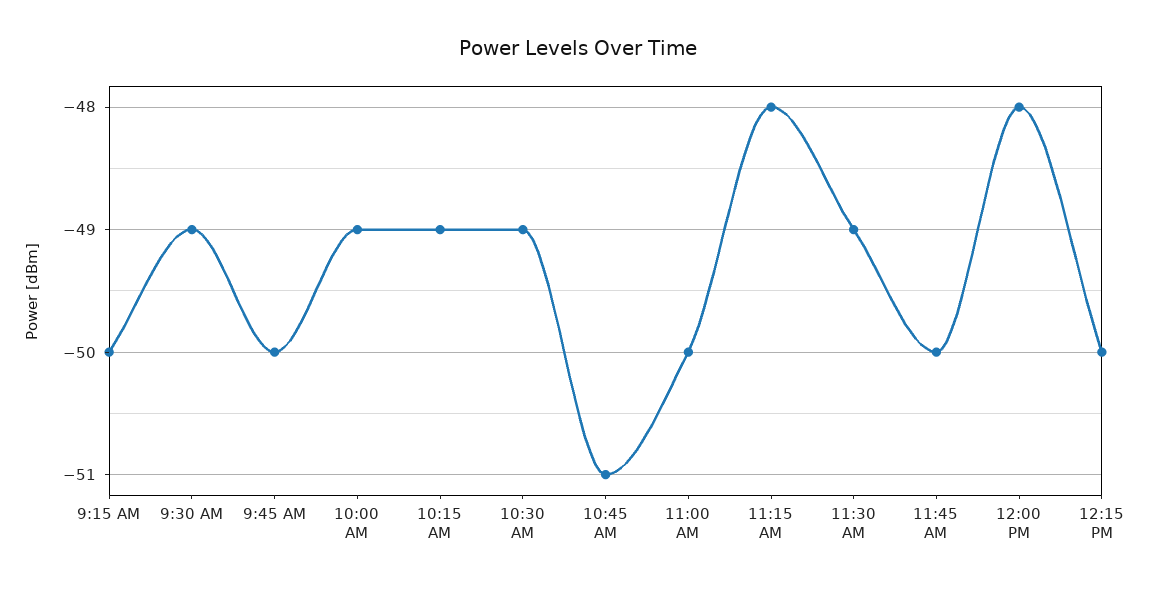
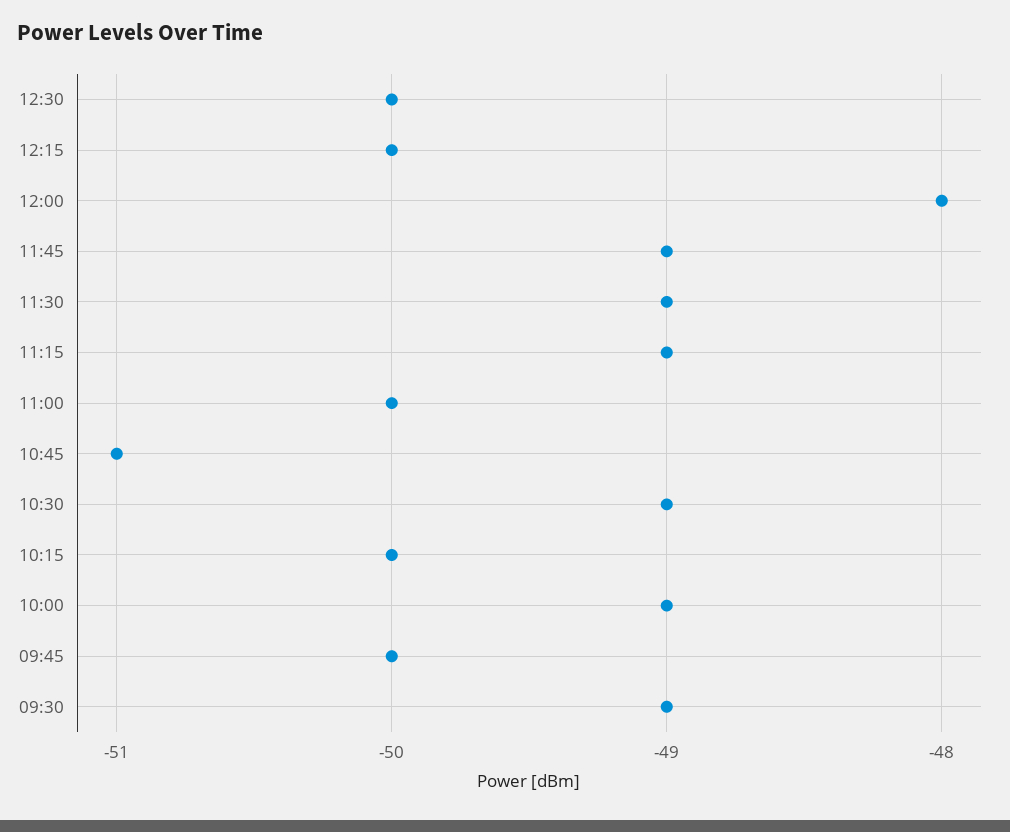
9:15 AM: -50 -> none
10:15 AM: -49 -> -50
11:15 AM: -48 -> -49
11:45 AM: -50 -> -49
12:30: none -> -50

